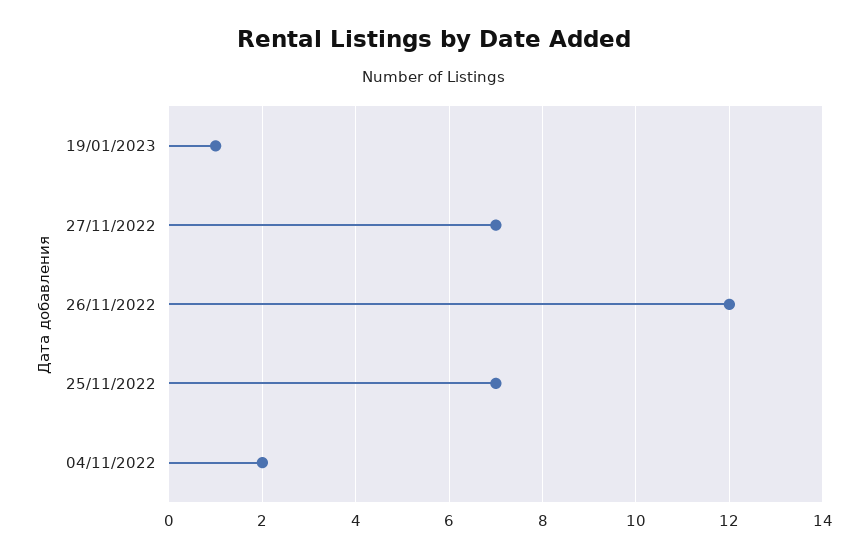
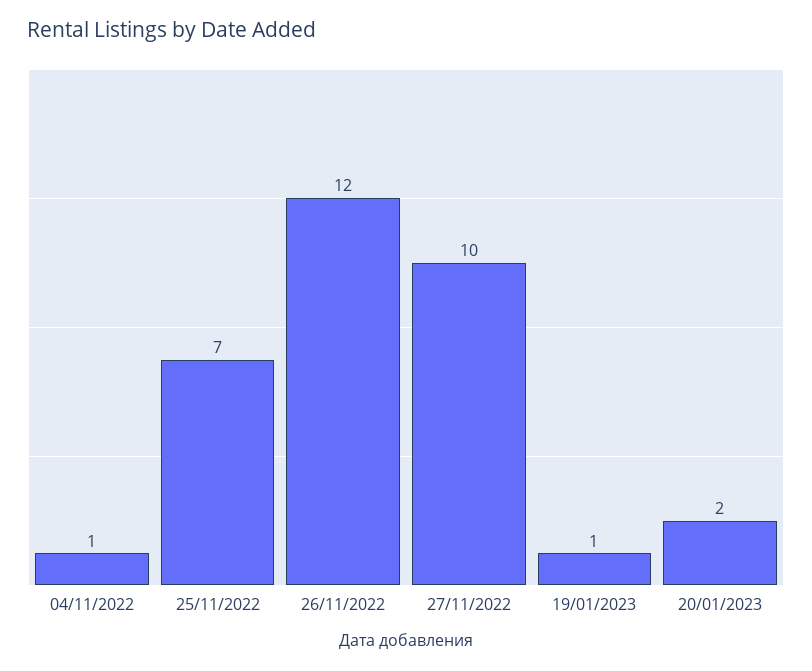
27/11/2022: 7 -> 10
04/11/2022: 2 -> 1
20/01/2023: none -> 2

